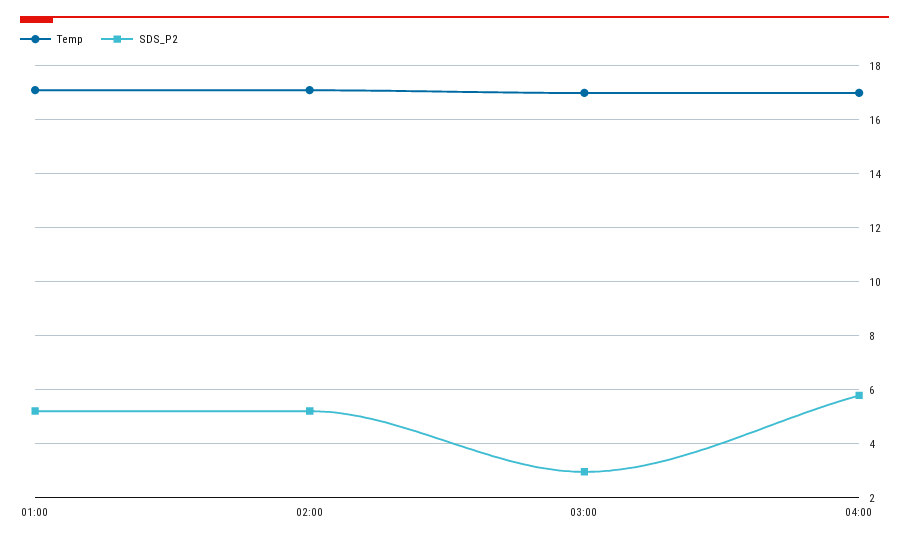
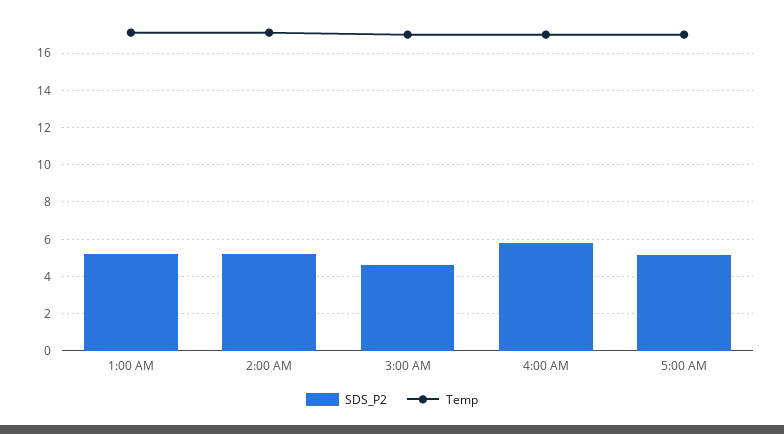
SDS_P2, 03:00: 3 -> 4.5
SDS_P2, 5:00 AM: none -> 5
Temp, 5:00 AM: none -> 17

